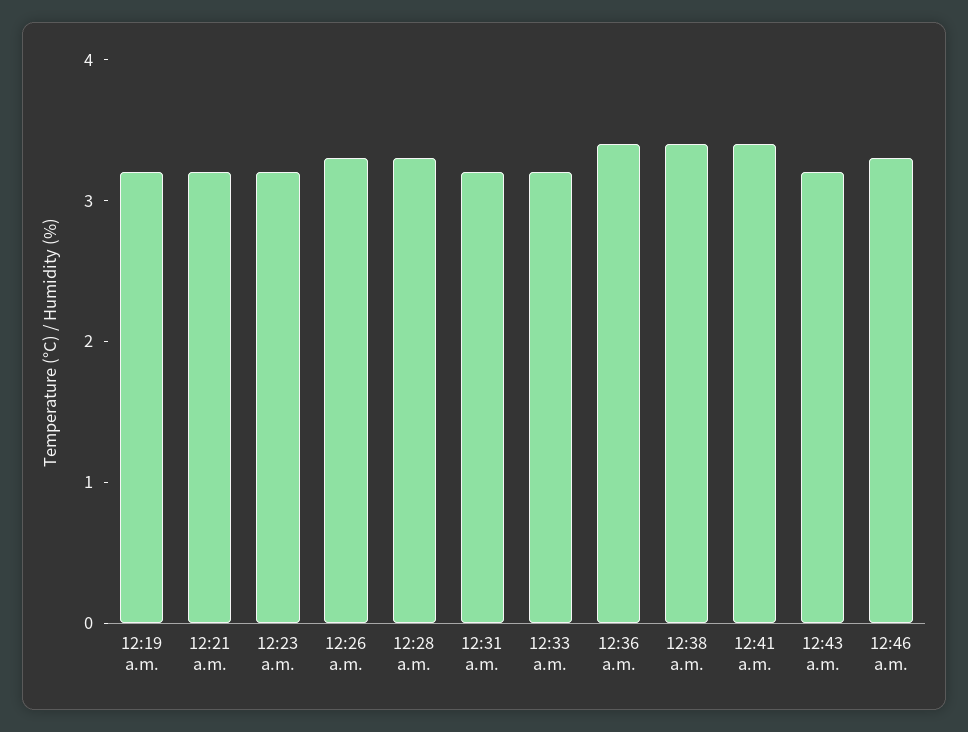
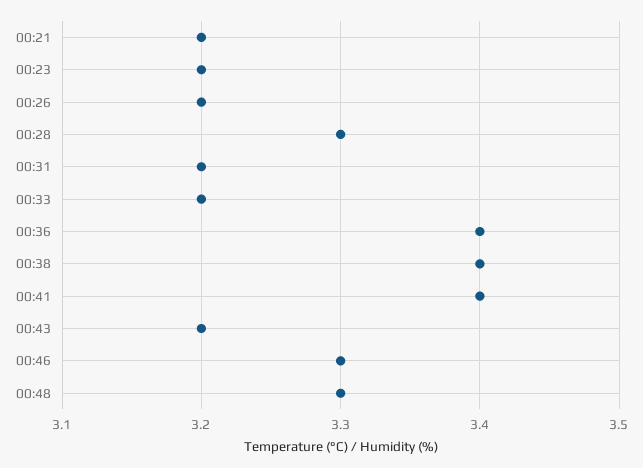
12:19 a.m.: 3.2 -> none
12:26 a.m.: 3.3 -> 3.2
00:48: none -> 3.3

